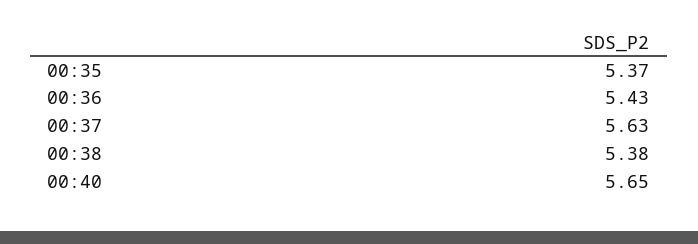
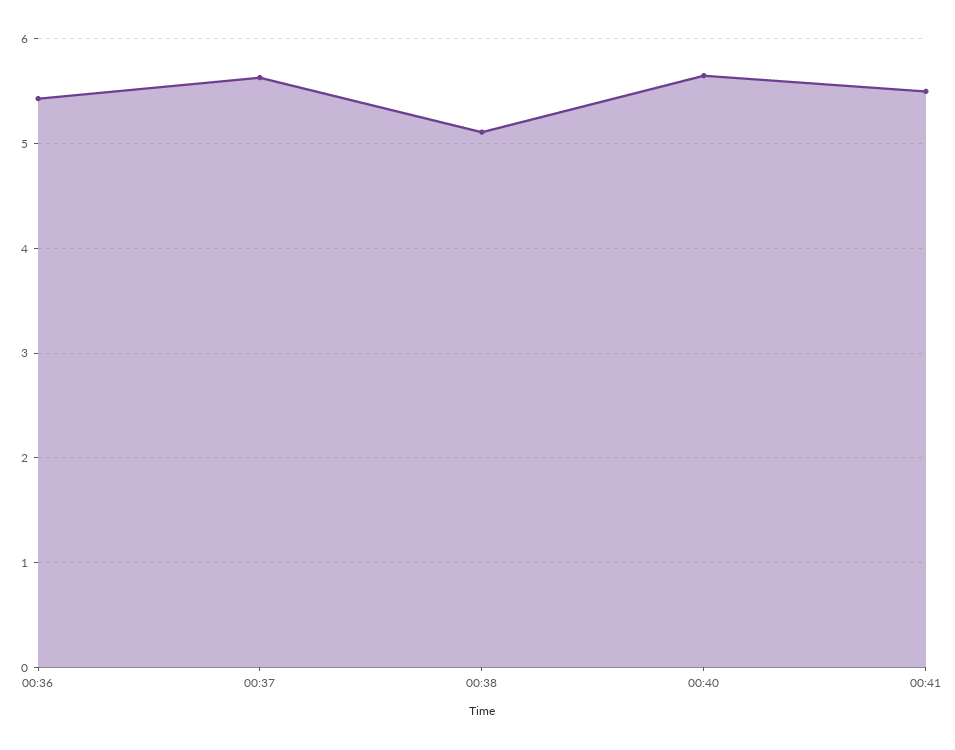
00:35: 5.37 -> none
00:38: 5.38 -> 5.1
00:41: none -> 5.5

